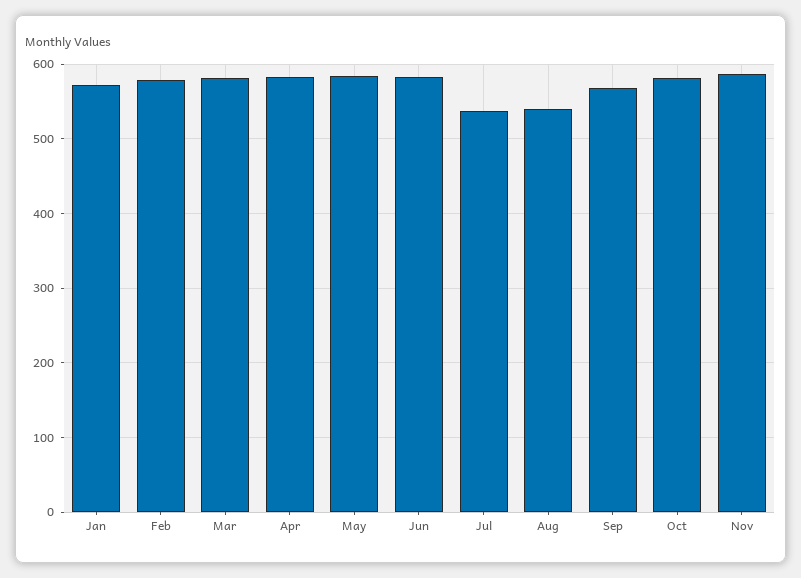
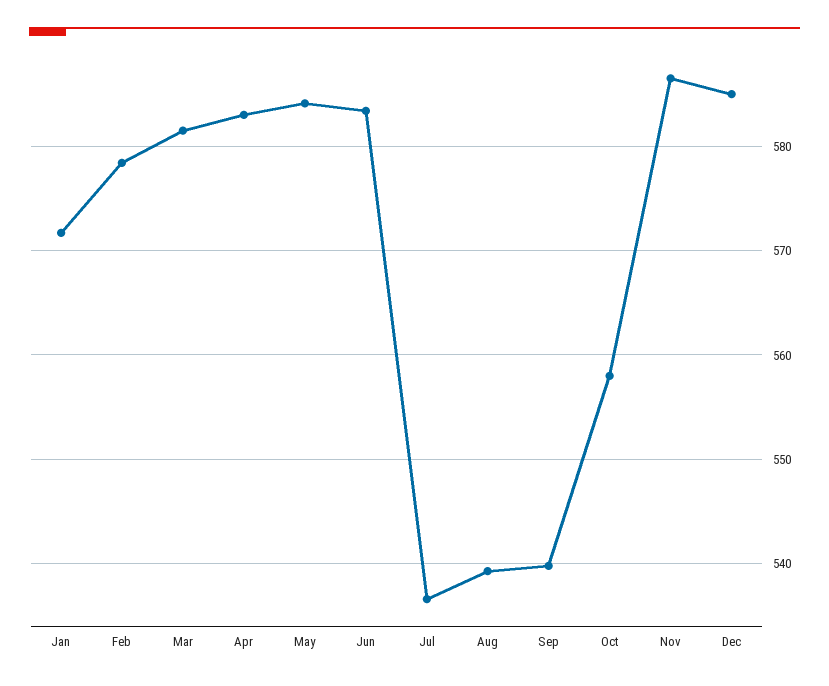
Sep: 570 -> 540
Oct: 580 -> 558
Dec: none -> 585

